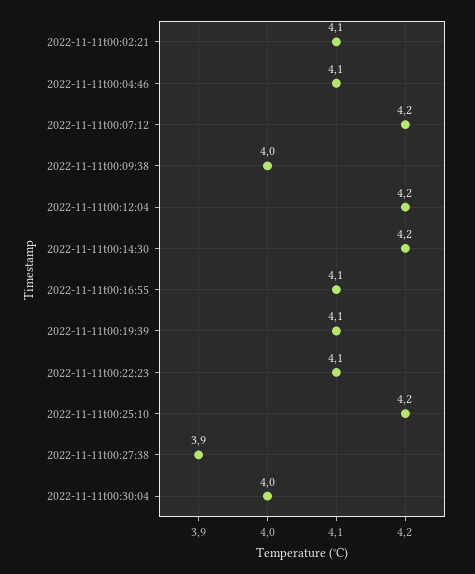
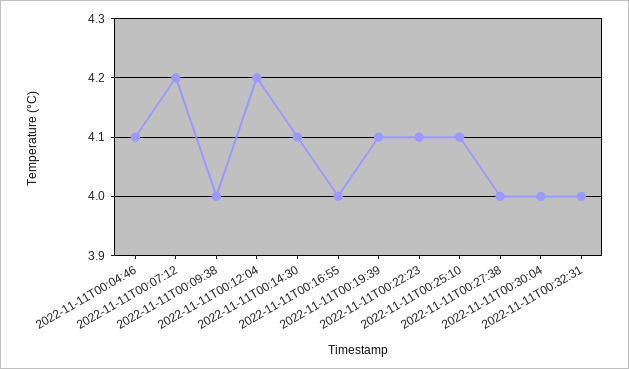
2022-11-11t00:02:21: 4.1 -> none
2022-11-11t00:14:30: 4.2 -> 4.1
2022-11-11t00:16:55: 4.1 -> 4
2022-11-11t00:25:10: 4.2 -> 4.1
2022-11-11t00:27:38: 3.9 -> 4
2022-11-11T00:32:31: none -> 4

